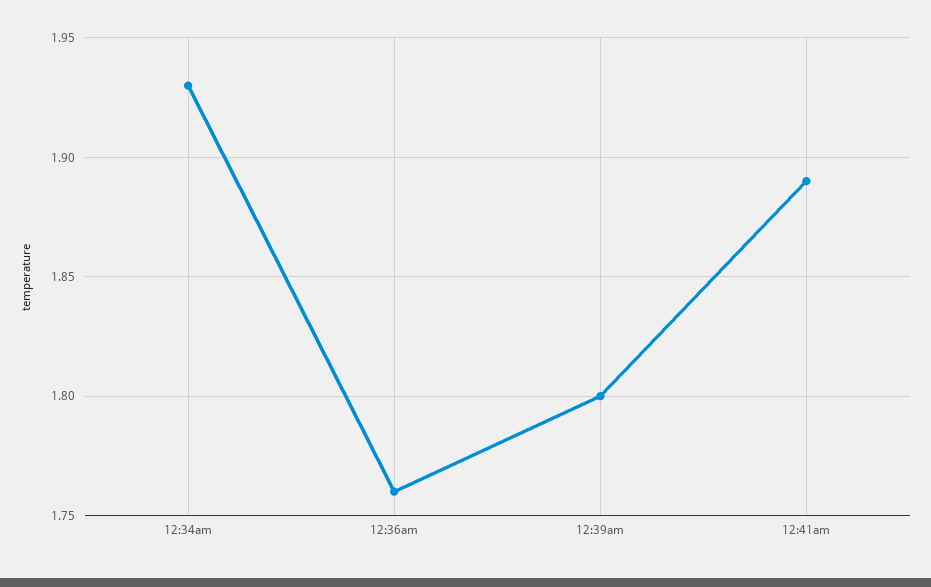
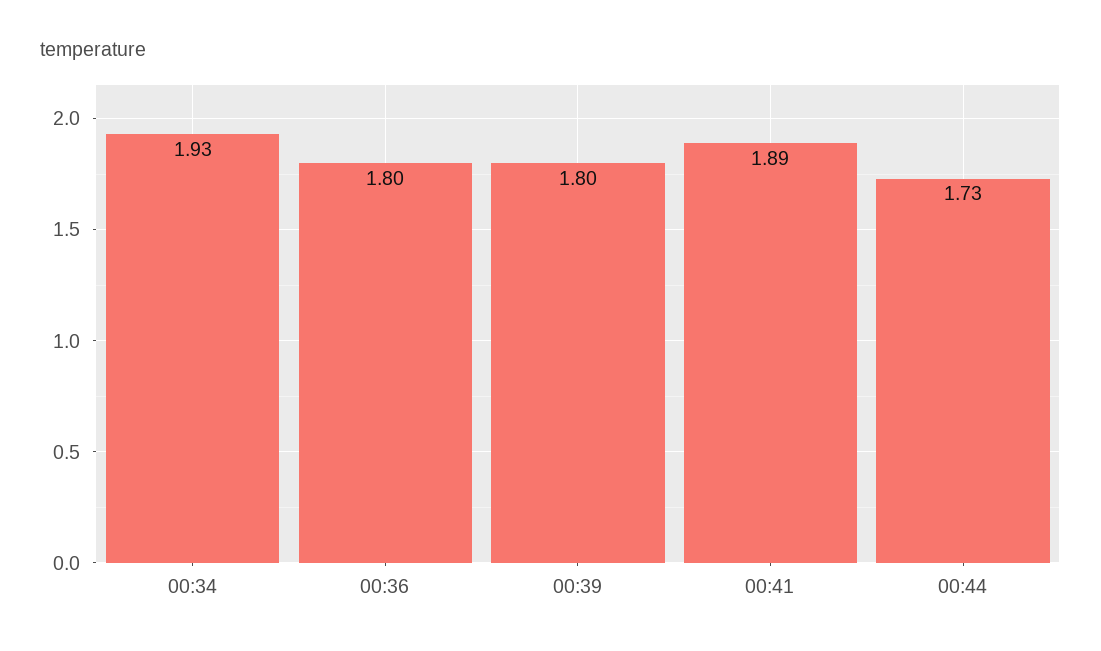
12:36am: 1.76 -> 1.8
00:44: none -> 1.73

